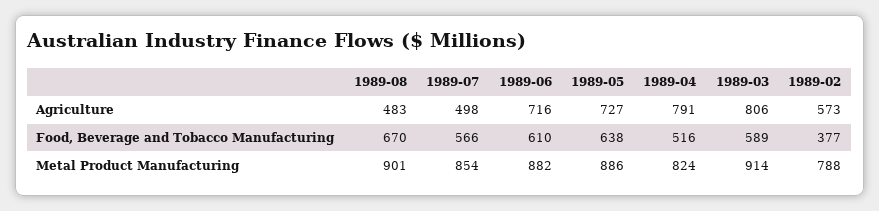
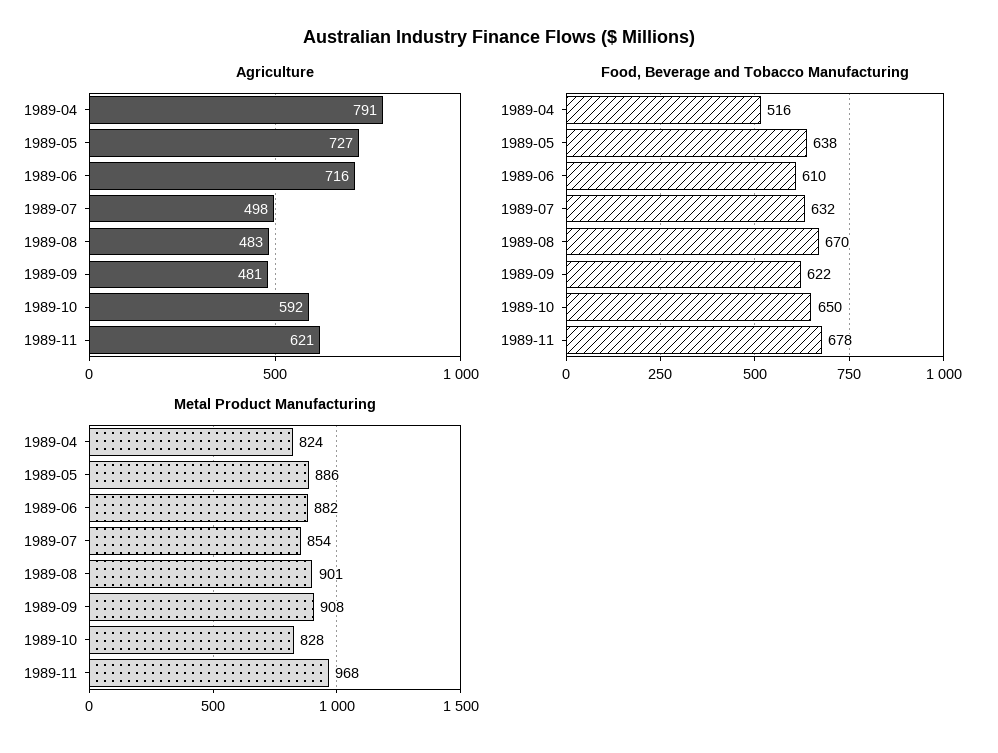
Agriculture, 1989-03: 806 -> none
Agriculture, 1989-02: 573 -> none
Food, Beverage and Tobacco Manufacturing, 1989-07: 566 -> 632
Food, Beverage and Tobacco Manufacturing, 1989-03: 589 -> none
Food, Beverage and Tobacco Manufacturing, 1989-02: 377 -> none
Metal Product Manufacturing, 1989-03: 914 -> none
Metal Product Manufacturing, 1989-02: 788 -> none
Agriculture, 1989-09: none -> 481
Agriculture, 1989-10: none -> 592
Agriculture, 1989-11: none -> 621
Food, Beverage and Tobacco Manufacturing, 1989-09: none -> 622
Food, Beverage and Tobacco Manufacturing, 1989-10: none -> 650
Food, Beverage and Tobacco Manufacturing, 1989-11: none -> 678
Metal Product Manufacturing, 1989-09: none -> 908
Metal Product Manufacturing, 1989-10: none -> 828
Metal Product Manufacturing, 1989-11: none -> 968

